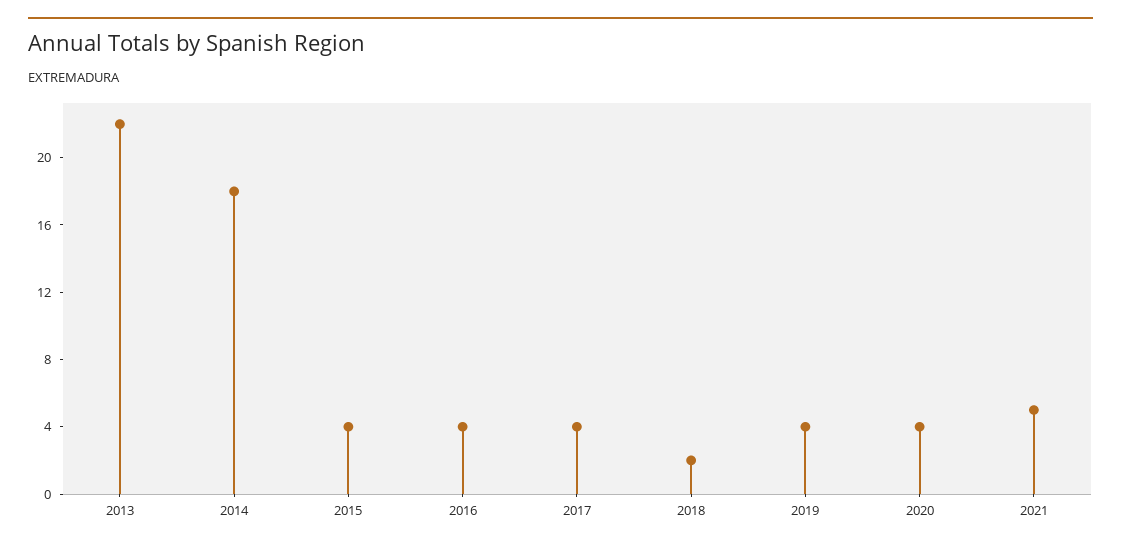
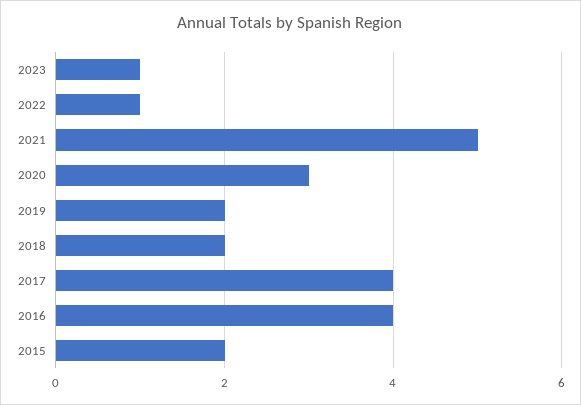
2013: 22 -> none
2014: 18 -> none
2015: 4 -> 2
2019: 4 -> 2
2020: 4 -> 3
2023: none -> 1
2022: none -> 1

